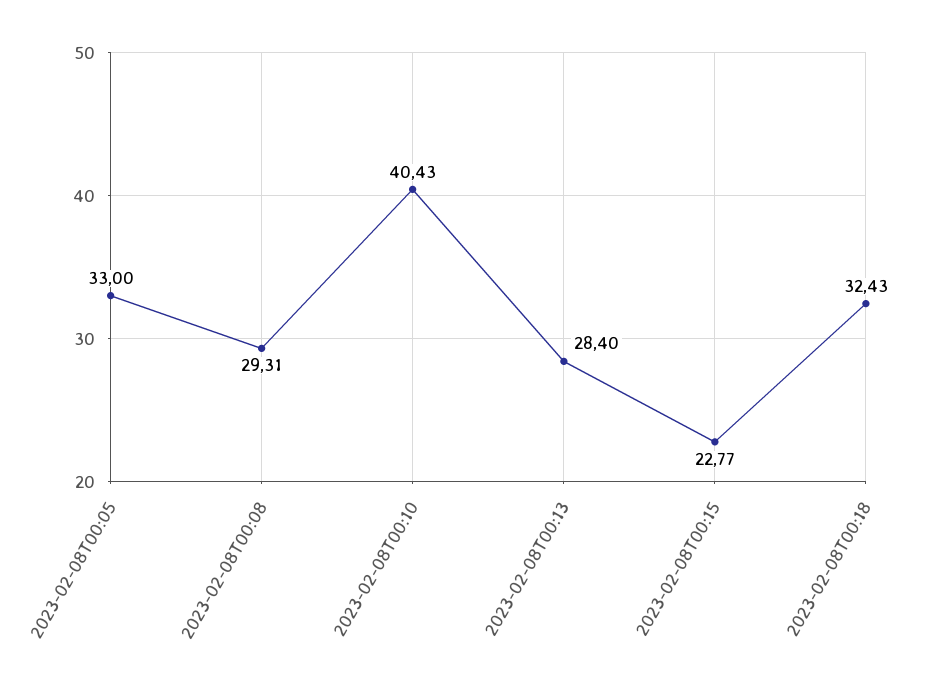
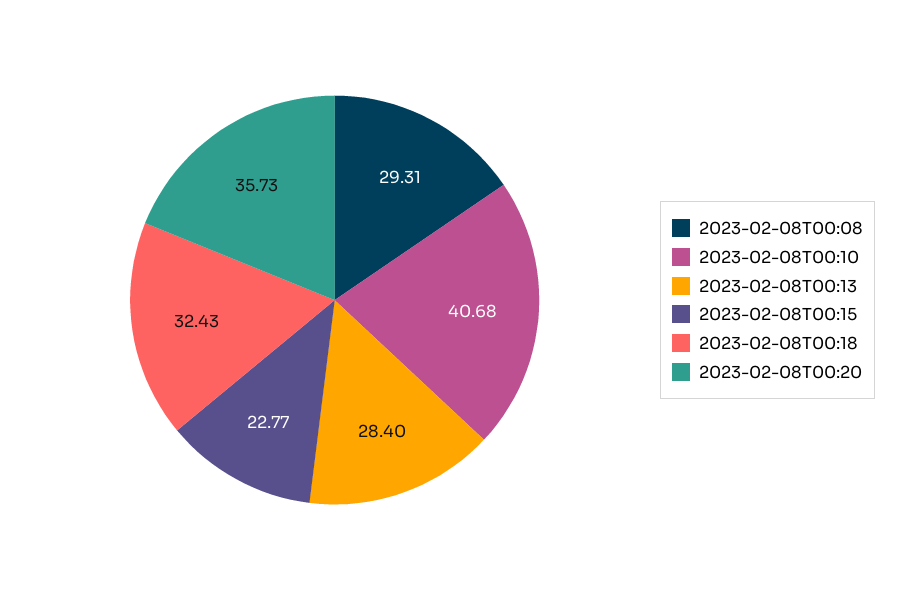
2023-02-08T00:05: 33 -> none
2023-02-08T00:10: 40.43 -> 40.68
2023-02-08T00:20: none -> 35.73

